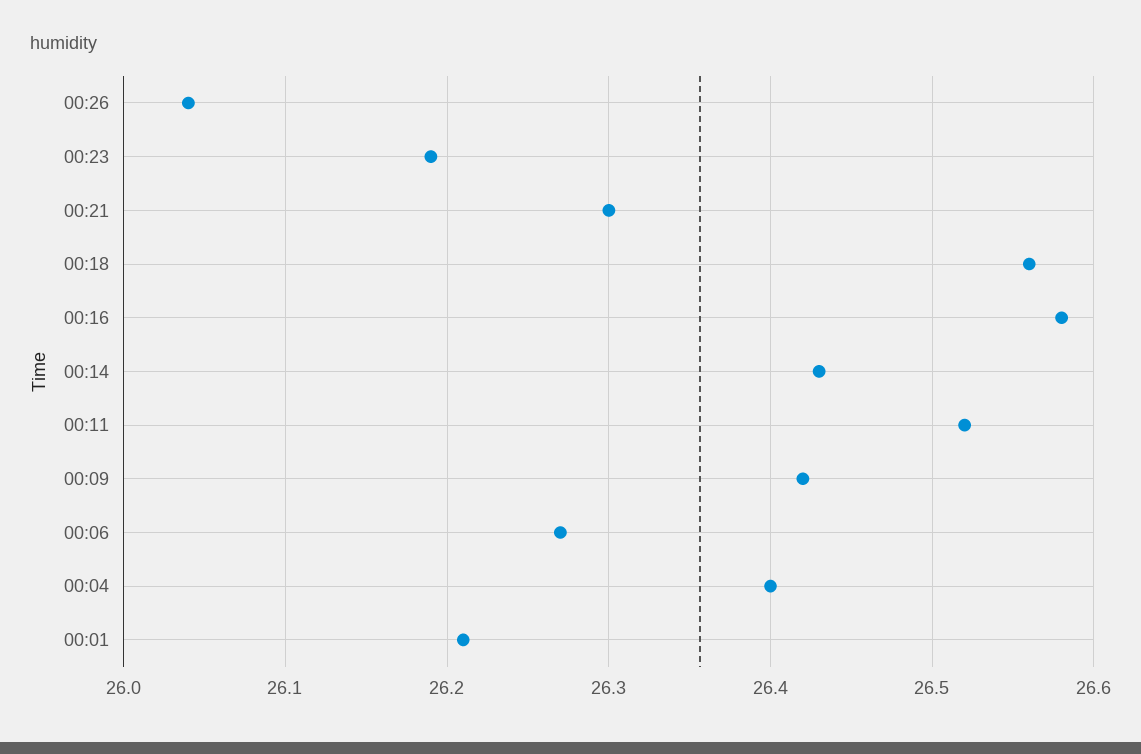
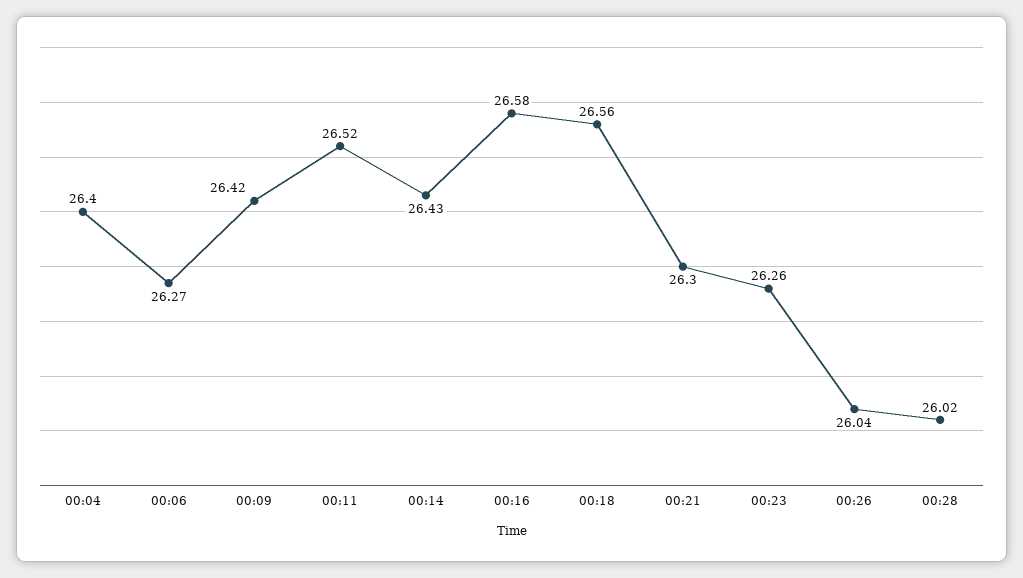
00:23: 26.19 -> 26.26
00:01: 26.21 -> none
00:28: none -> 26.02

